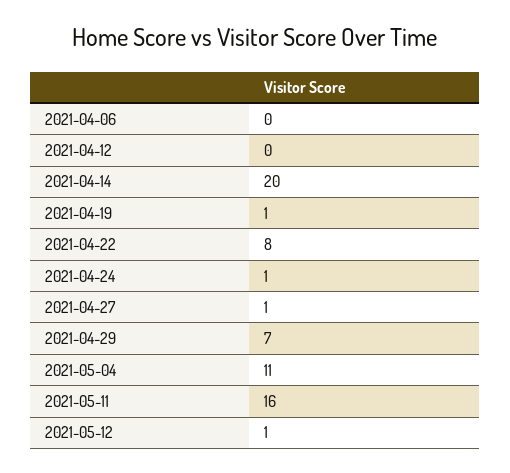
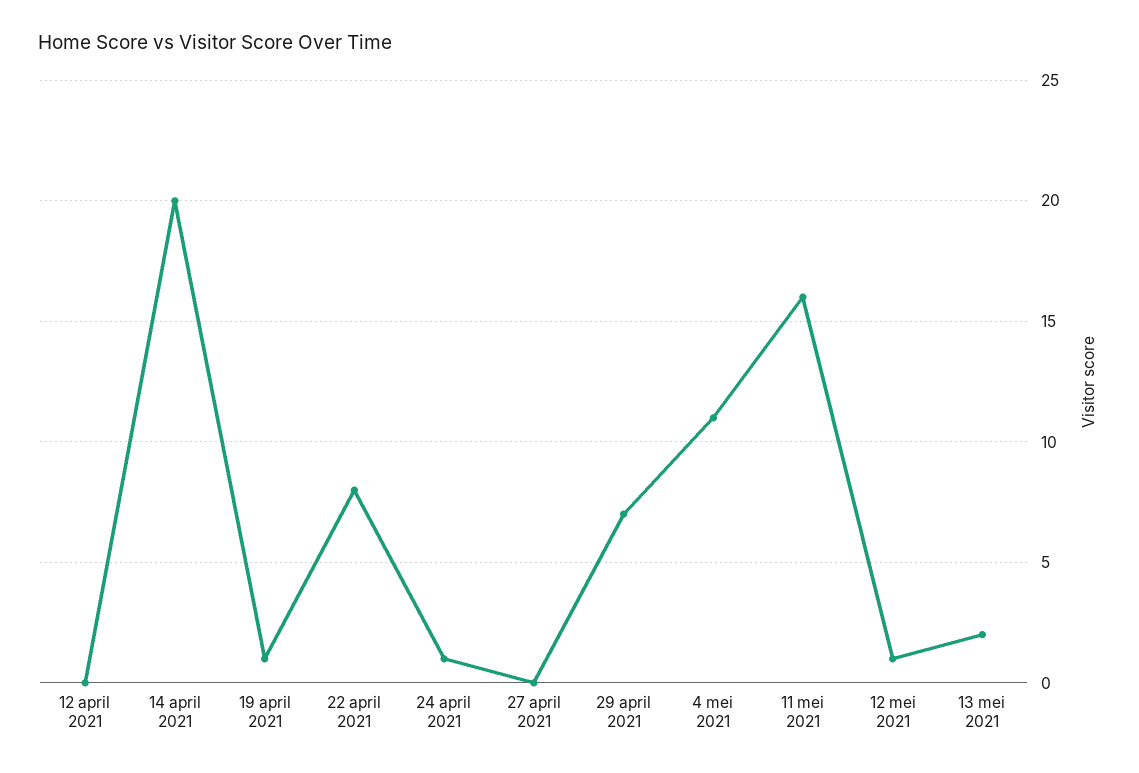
2021-04-06: 0 -> none
2021-04-27: 1 -> 0
13 mei 2021: none -> 2

